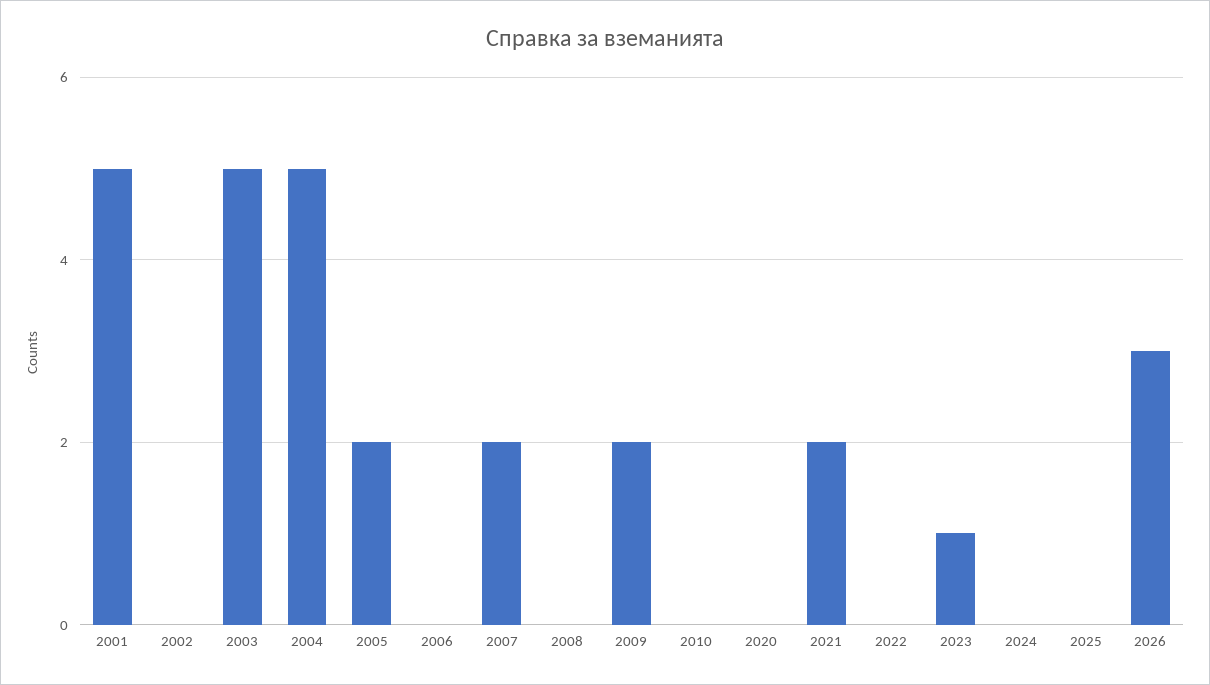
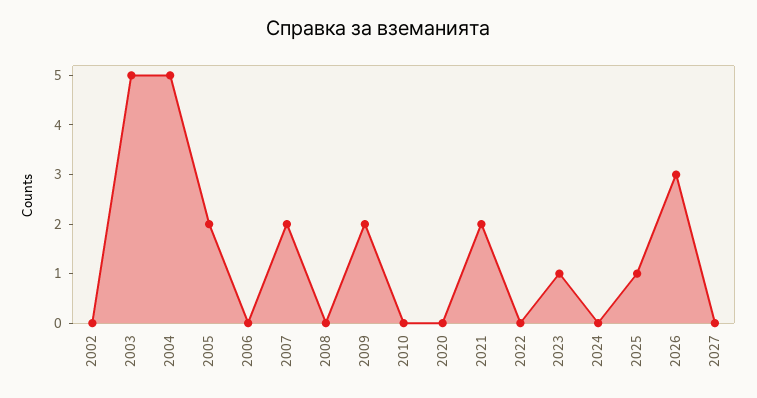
2001: 5 -> none
2025: 0 -> 1
2027: none -> 0

